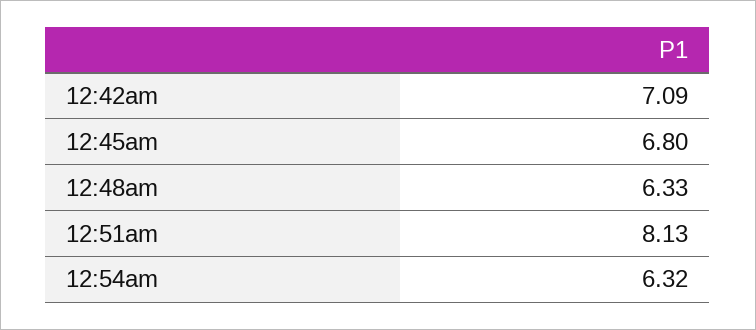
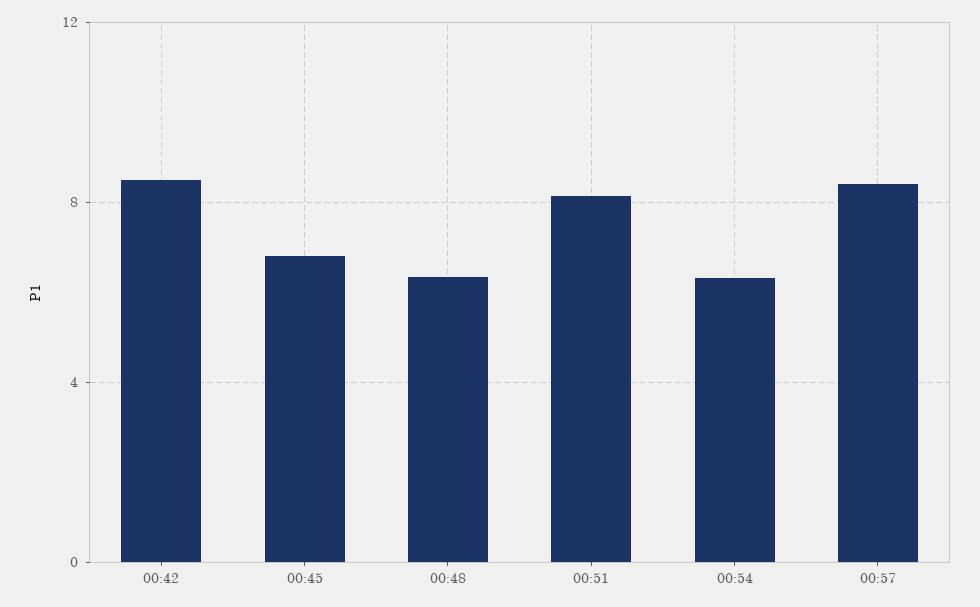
12:42am: 7.09 -> 8.5
00:57: none -> 8.5

